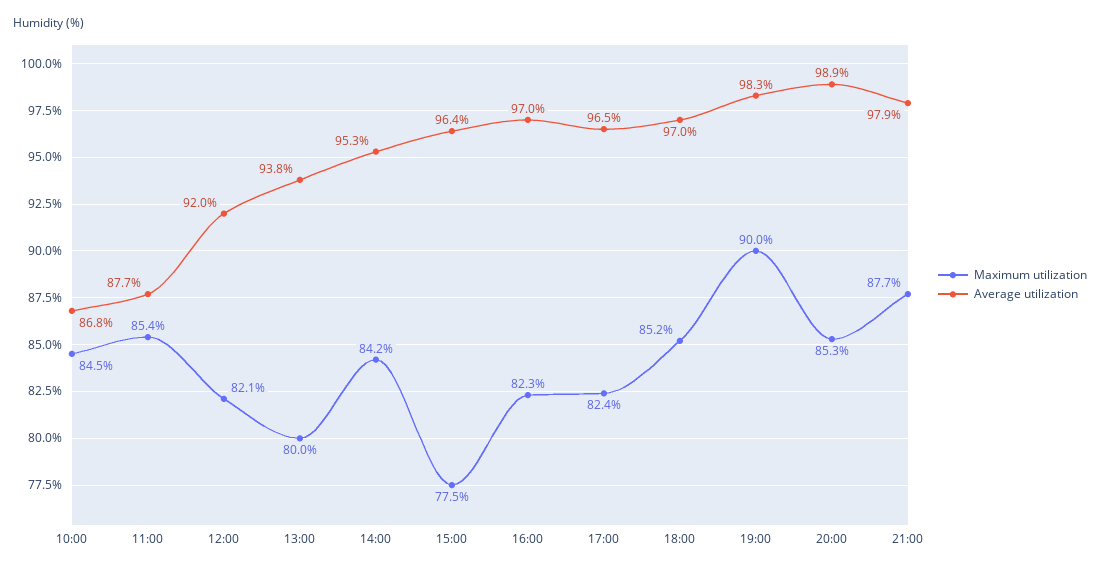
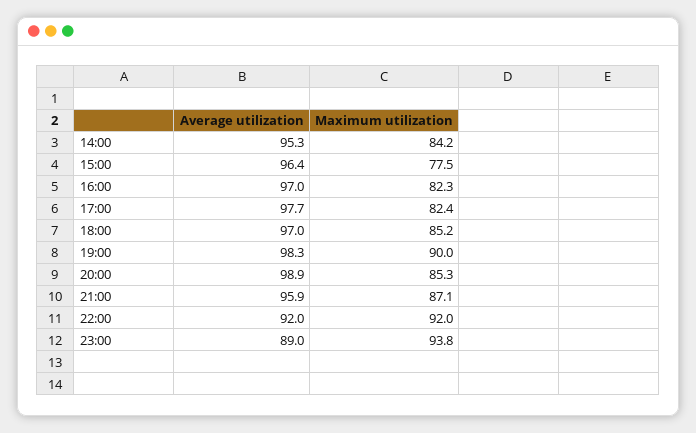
Maximum utilization, 10:00: 84.5 -> none
Average utilization, 10:00: 86.8 -> none
Maximum utilization, 11:00: 85.4 -> none
Average utilization, 11:00: 87.7 -> none
Maximum utilization, 12:00: 82.1 -> none
Average utilization, 12:00: 92 -> none
Maximum utilization, 13:00: 80 -> none
Average utilization, 13:00: 93.8 -> none
Average utilization, 17:00: 96.5 -> 97.7
Maximum utilization, 21:00: 87.7 -> 87.1
Average utilization, 21:00: 97.9 -> 95.9
Average utilization, 22:00: none -> 92
Maximum utilization, 22:00: none -> 92
Average utilization, 23:00: none -> 89
Maximum utilization, 23:00: none -> 93.8

